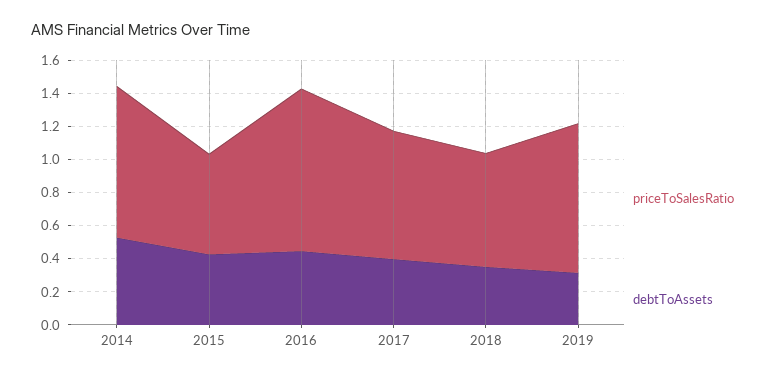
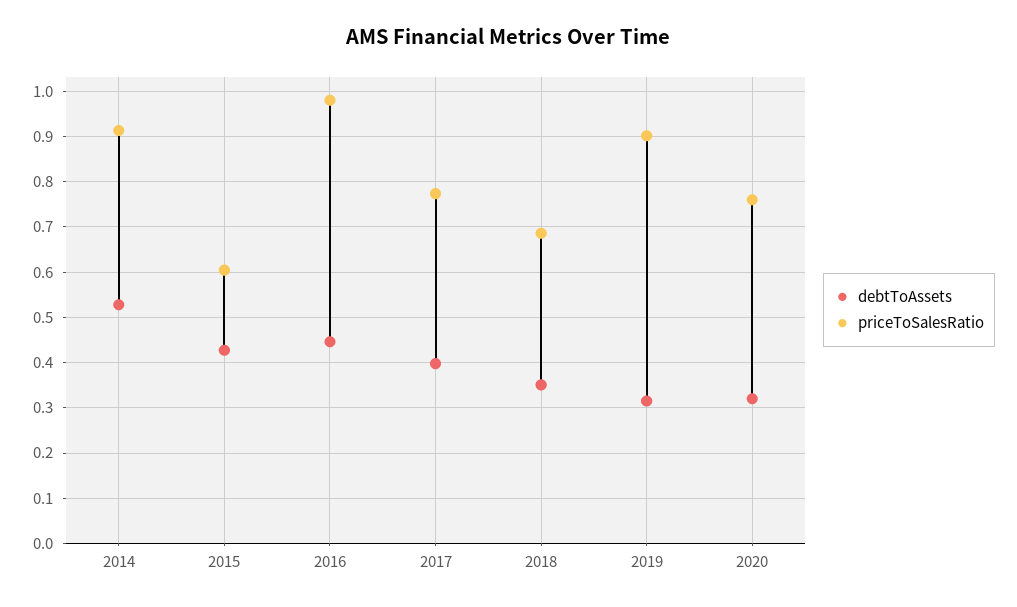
debtToAssets, 2020: none -> 0.32
priceToSalesRatio, 2020: none -> 0.76

